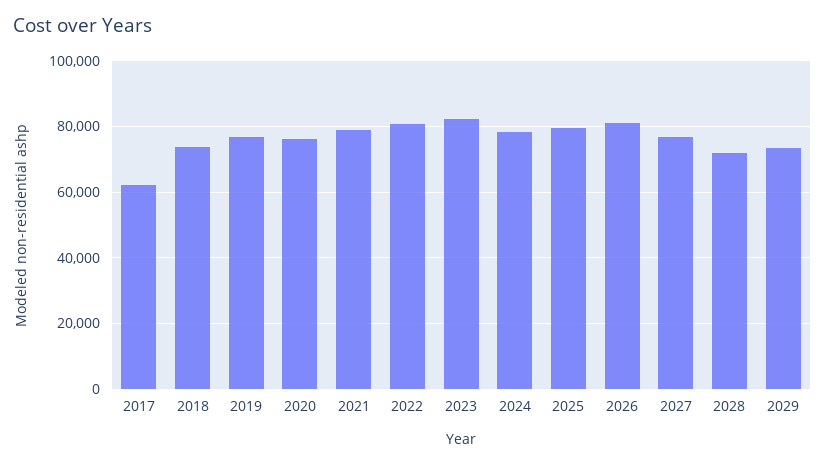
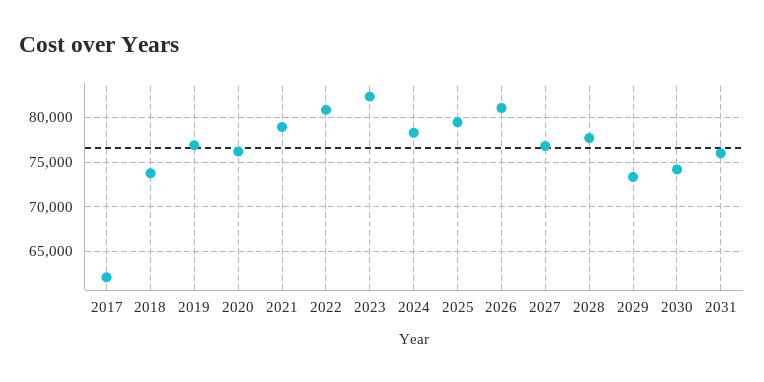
2028: 72000 -> 78000
2030: none -> 74000
2031: none -> 76000

